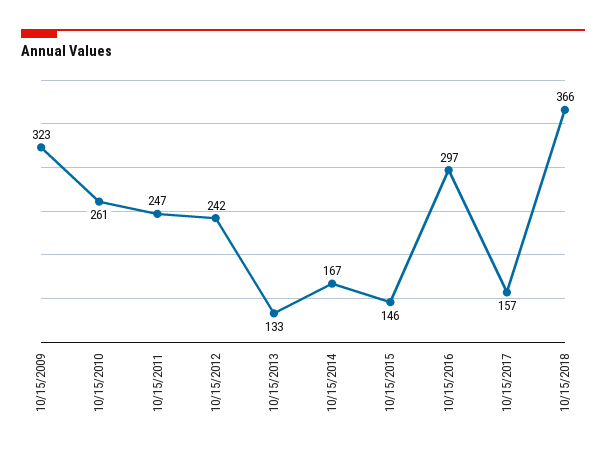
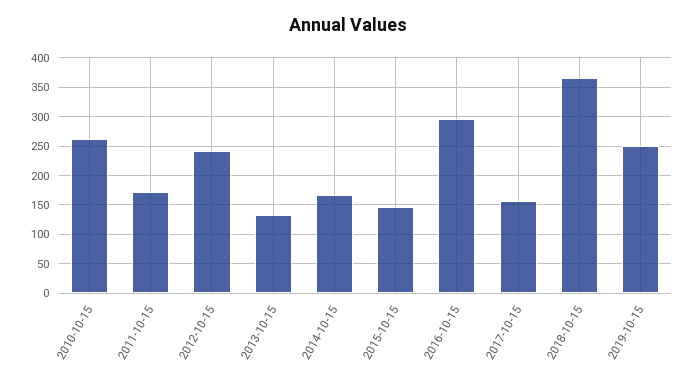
10/15/2009: 323 -> none
10/15/2011: 247 -> 175
2019-10-15: none -> 250

